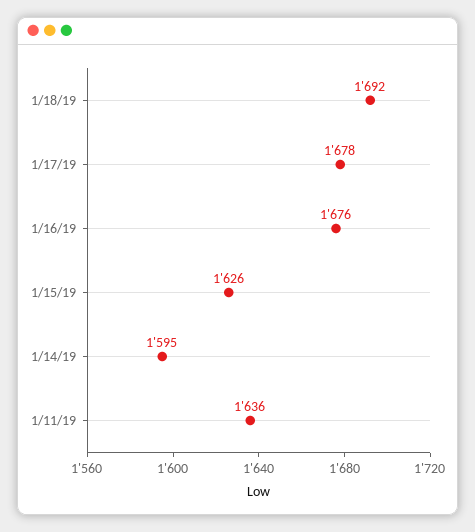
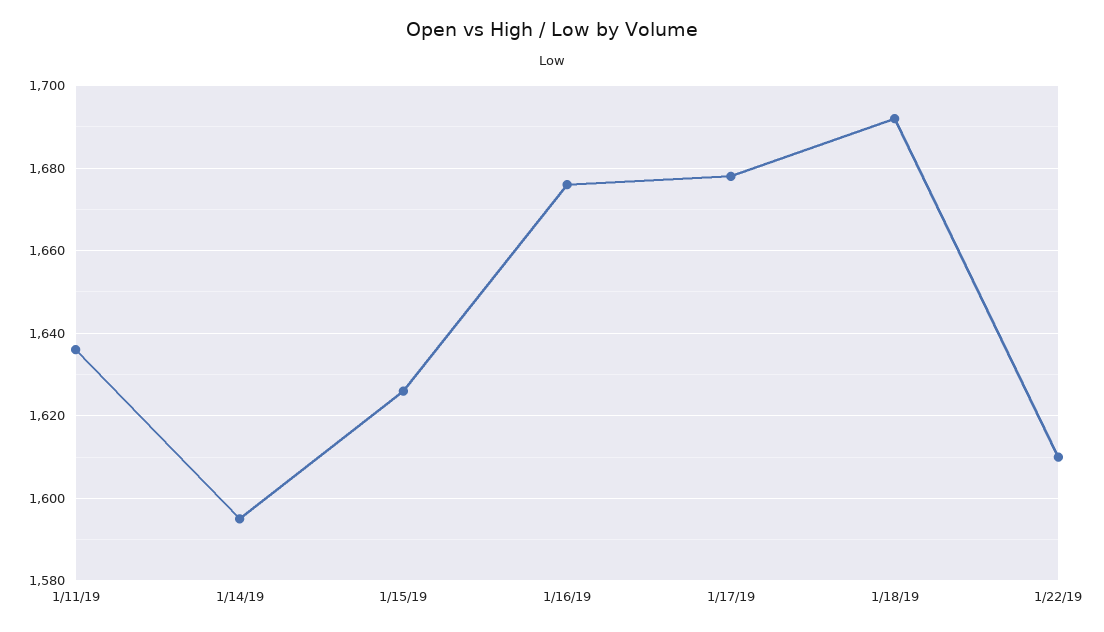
1/22/19: none -> 1610

